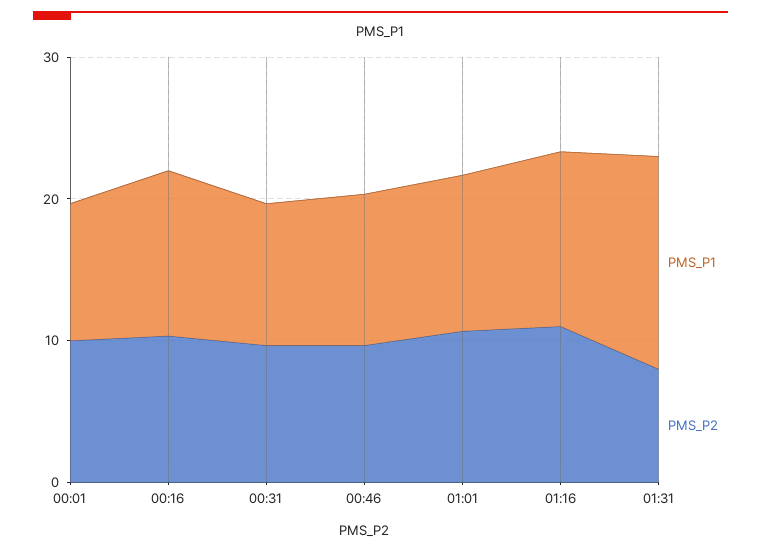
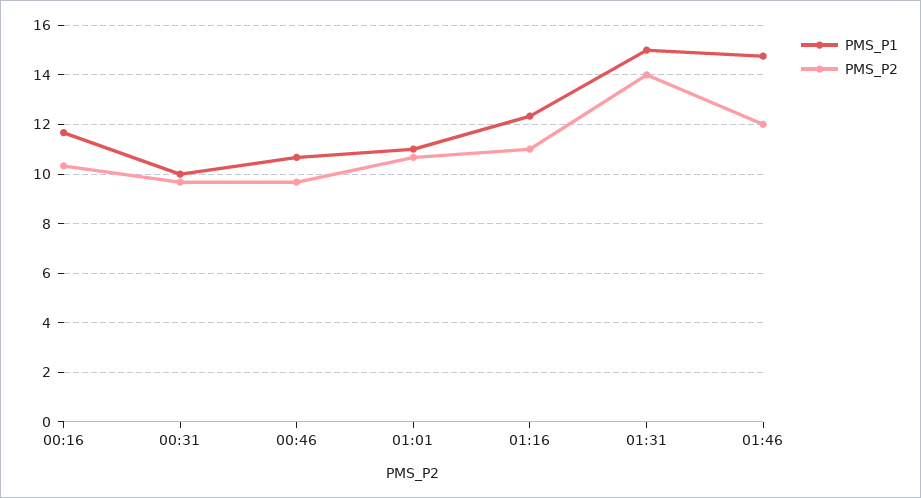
PMS_P1, 00:01: 10 -> none
PMS_P2, 00:01: 10 -> none
PMS_P2, 01:31: 8 -> 14
PMS_P1, 01:46: none -> 14.75
PMS_P2, 01:46: none -> 12

